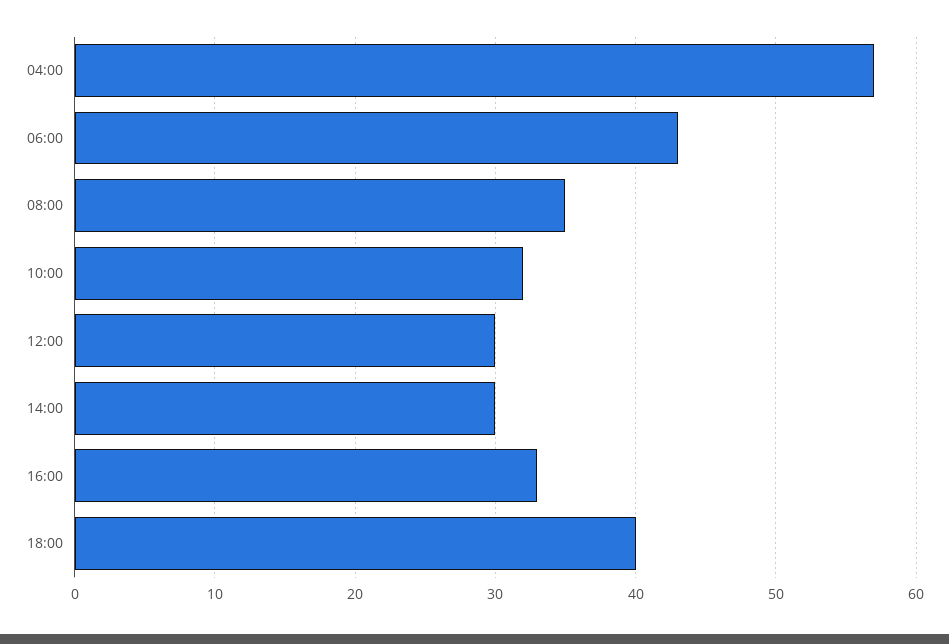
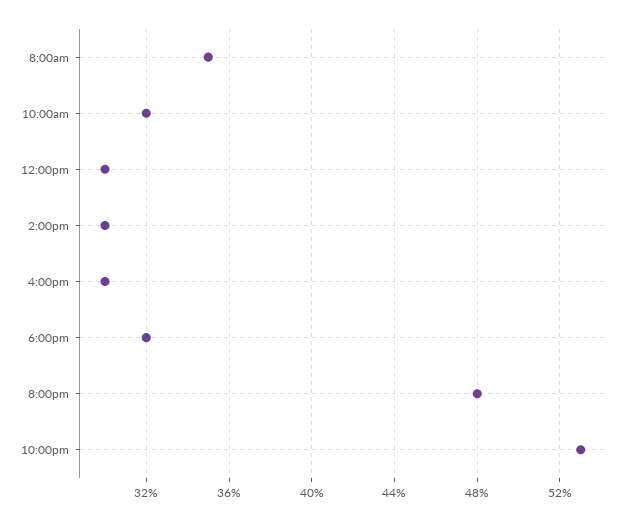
04:00: 57 -> none
06:00: 43 -> none
16:00: 33 -> 30
18:00: 40 -> 32
8:00pm: none -> 48
10:00pm: none -> 53

